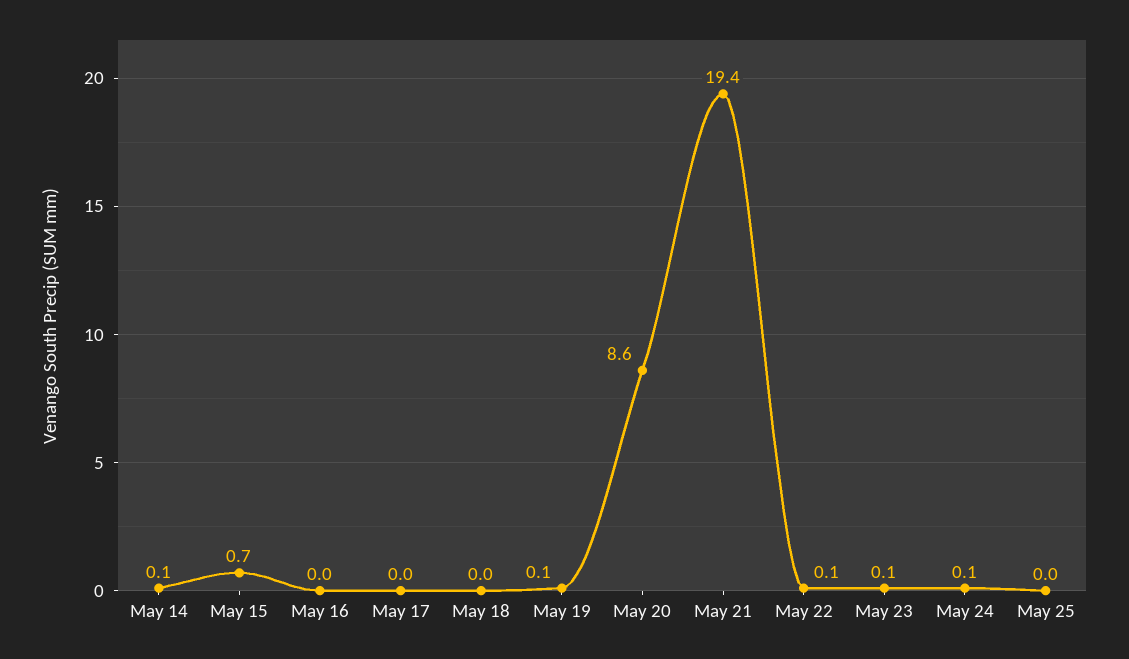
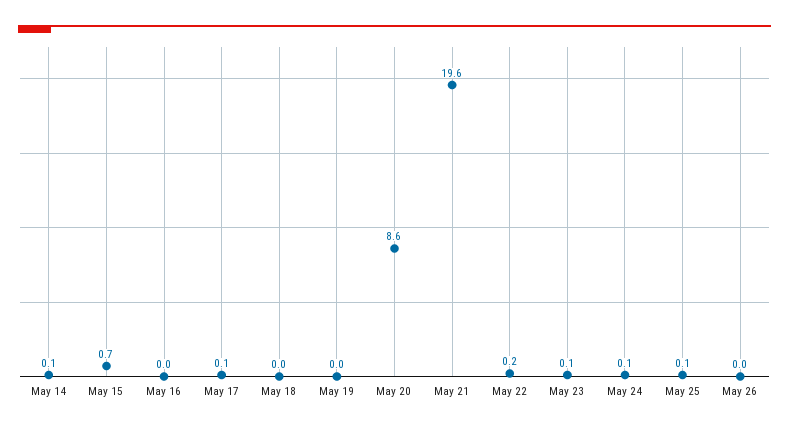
May 17: 0 -> 0.1
May 19: 0.1 -> 0
May 21: 19.4 -> 19.6
May 22: 0.1 -> 0.2
May 25: 0 -> 0.1
May 26: none -> 0

